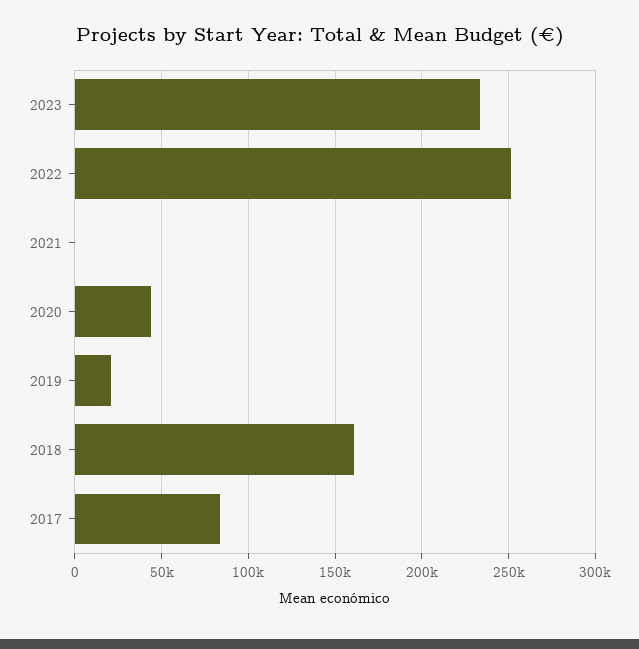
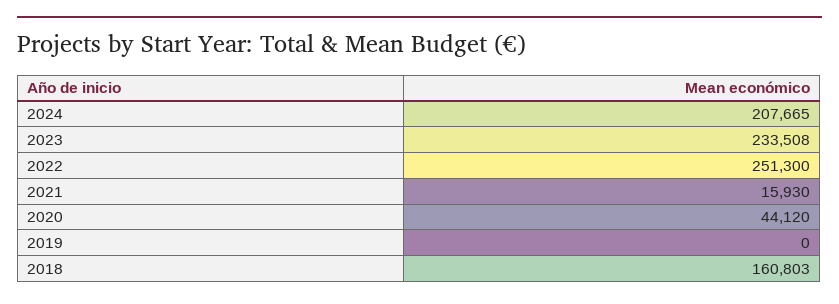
2021: 0 -> 15930
2019: 20000 -> 0
2017: 85000 -> none
2024: none -> 207665

